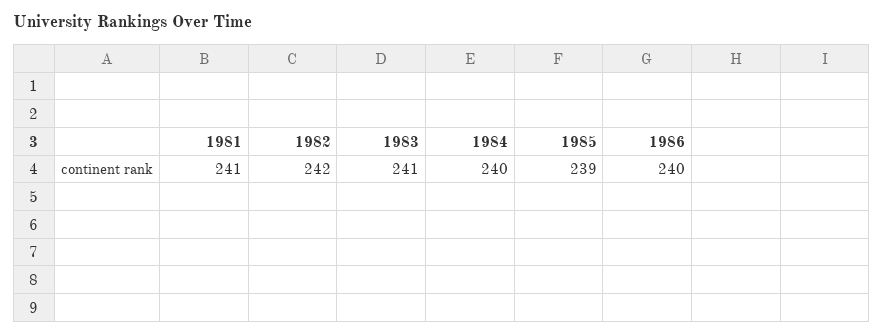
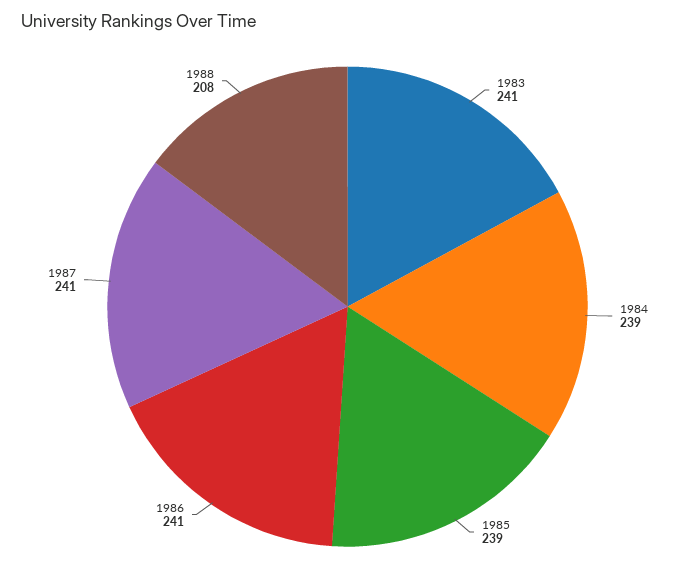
1981: 241 -> none
1982: 242 -> none
1984: 240 -> 239
1986: 240 -> 241
1987: none -> 241
1988: none -> 208

